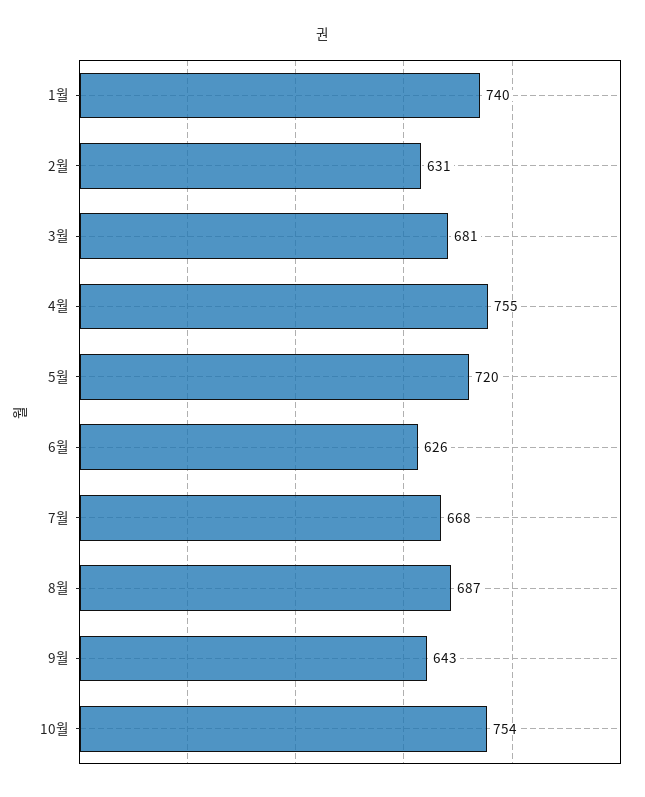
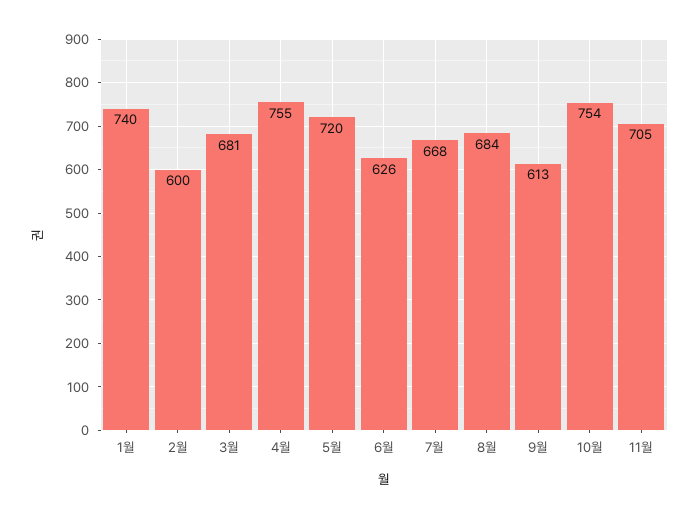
2월: 631 -> 600
8월: 687 -> 684
9월: 643 -> 613
11월: none -> 705

